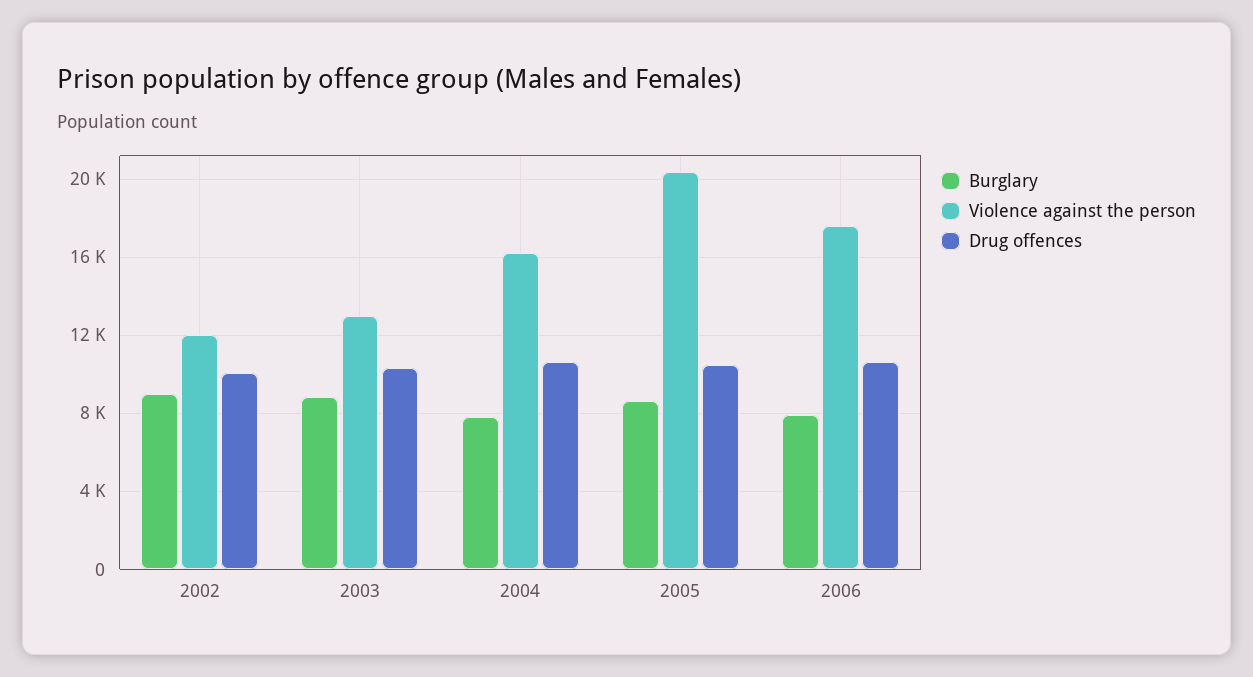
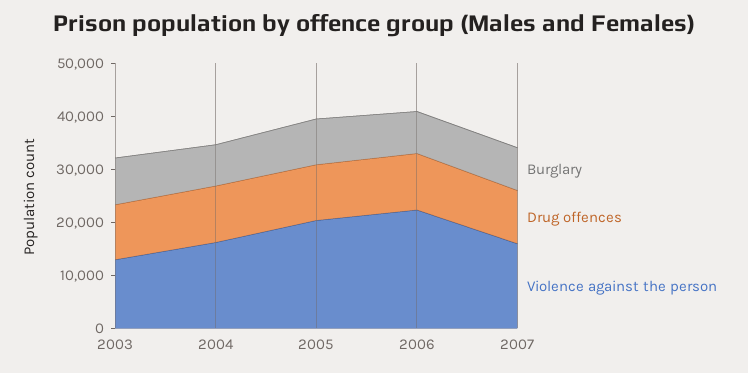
Burglary, 2002: 9000 -> none
Violence against the person, 2002: 12000 -> none
Drug offences, 2002: 10000 -> none
Violence against the person, 2006: 17500 -> 22000
Burglary, 2007: none -> 8000
Drug offences, 2007: none -> 10000
Violence against the person, 2007: none -> 16000

